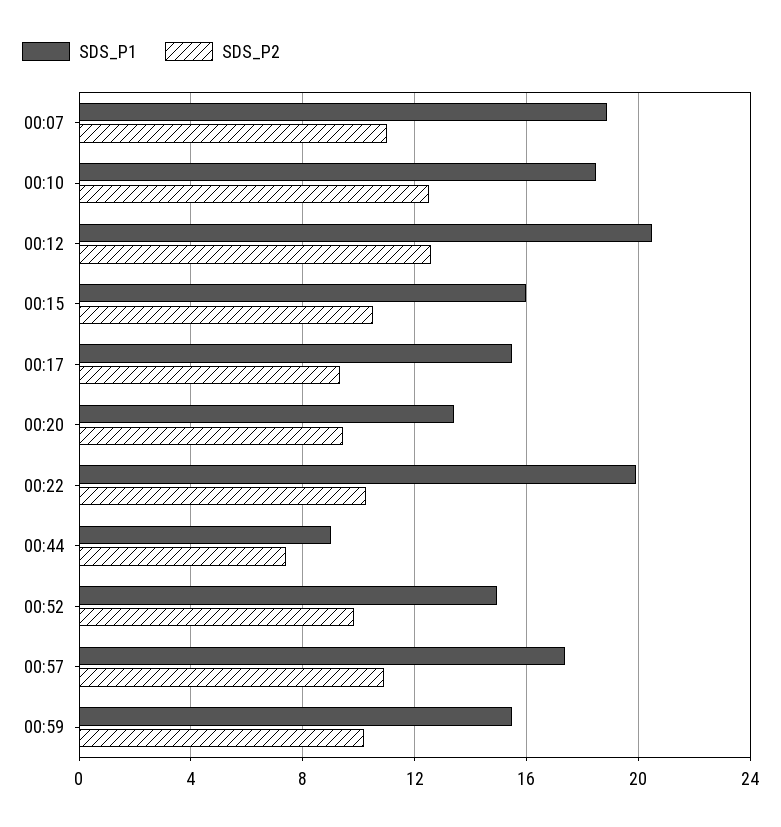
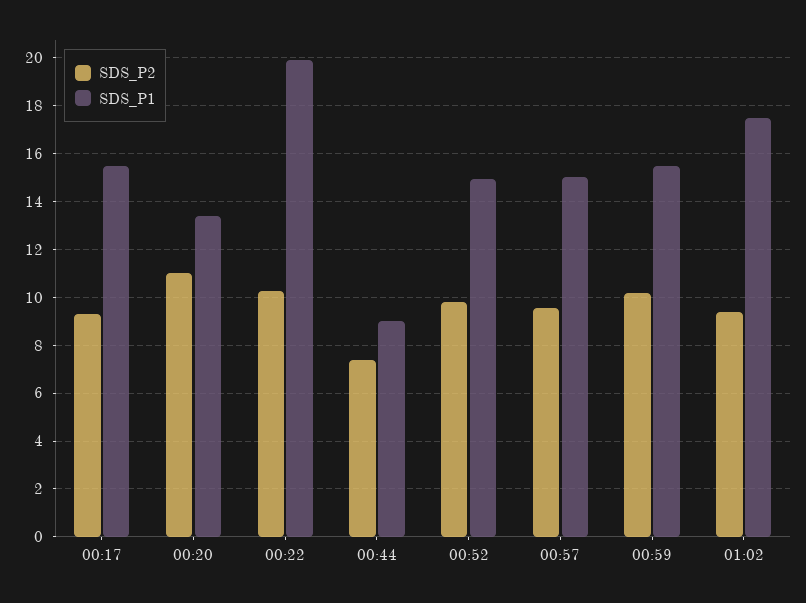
SDS_P1, 00:07: 19 -> none
SDS_P2, 00:07: 11 -> none
SDS_P1, 00:10: 18.5 -> none
SDS_P2, 00:10: 12.5 -> none
SDS_P1, 00:12: 20.5 -> none
SDS_P2, 00:12: 12.5 -> none
SDS_P1, 00:15: 16 -> none
SDS_P2, 00:15: 10.5 -> none
SDS_P2, 00:20: 9.5 -> 11
SDS_P1, 00:57: 17.5 -> 15
SDS_P2, 00:57: 11 -> 9.5
SDS_P2, 01:02: none -> 9.5
SDS_P1, 01:02: none -> 17.5

